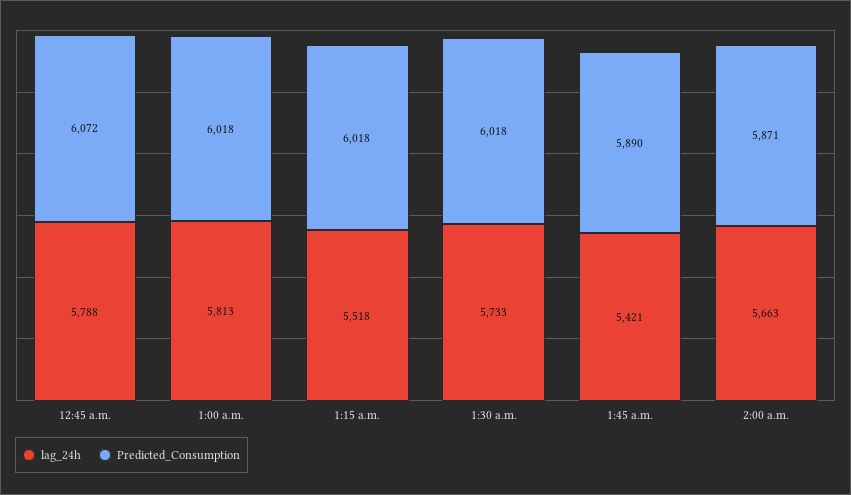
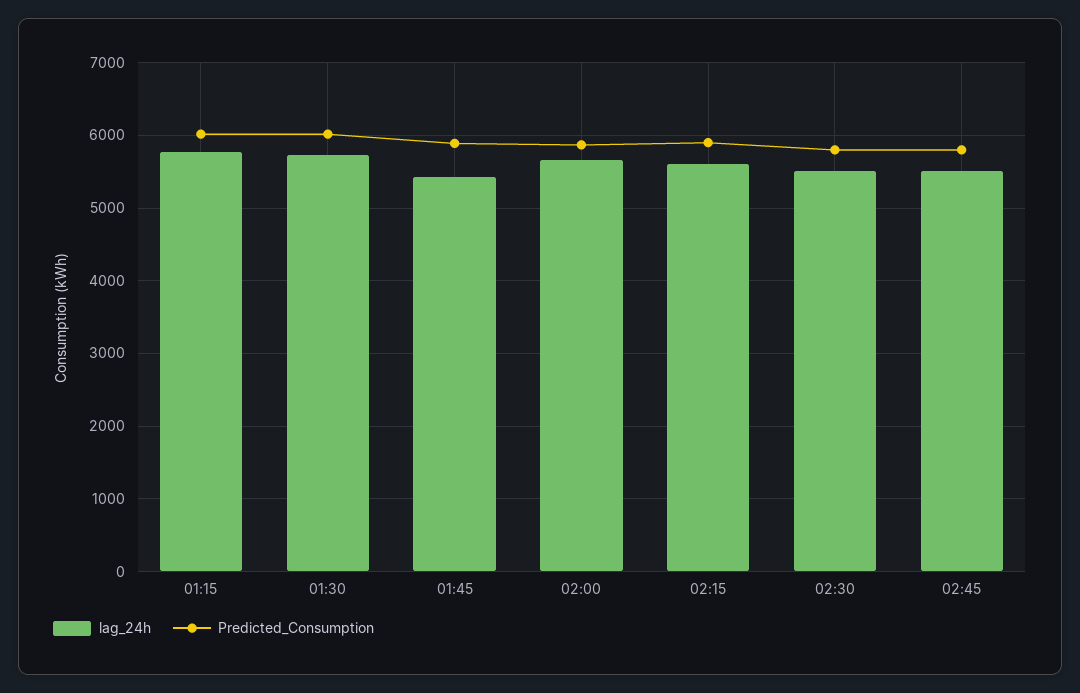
lag_24h, 12:45 a.m.: 5788 -> none
Predicted_Consumption, 12:45 a.m.: 6072 -> none
lag_24h, 1:00 a.m.: 5813 -> none
Predicted_Consumption, 1:00 a.m.: 6018 -> none
lag_24h, 1:15 a.m.: 5518 -> 5800
lag_24h, 02:15: none -> 5600
Predicted_Consumption, 02:15: none -> 5900
lag_24h, 02:30: none -> 5500
Predicted_Consumption, 02:30: none -> 5800
lag_24h, 02:45: none -> 5500
Predicted_Consumption, 02:45: none -> 5800

